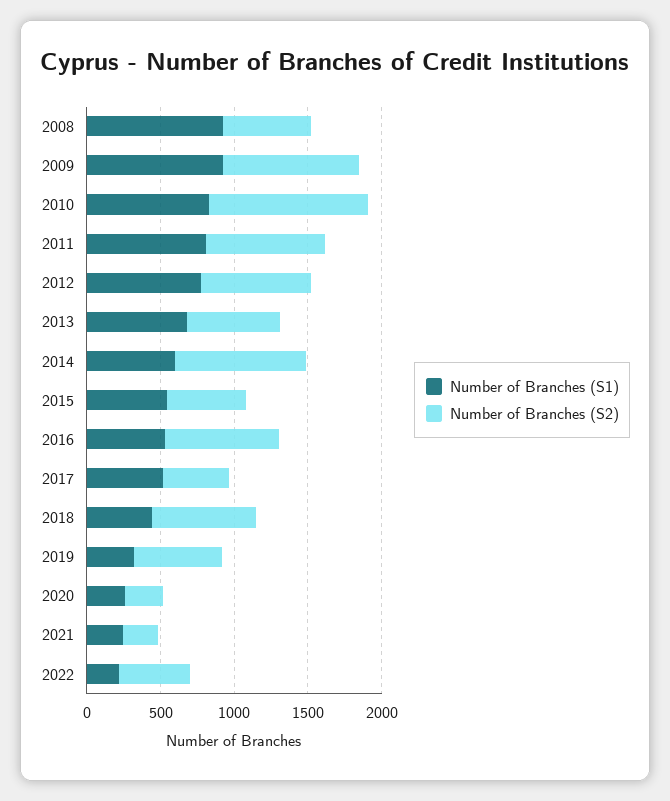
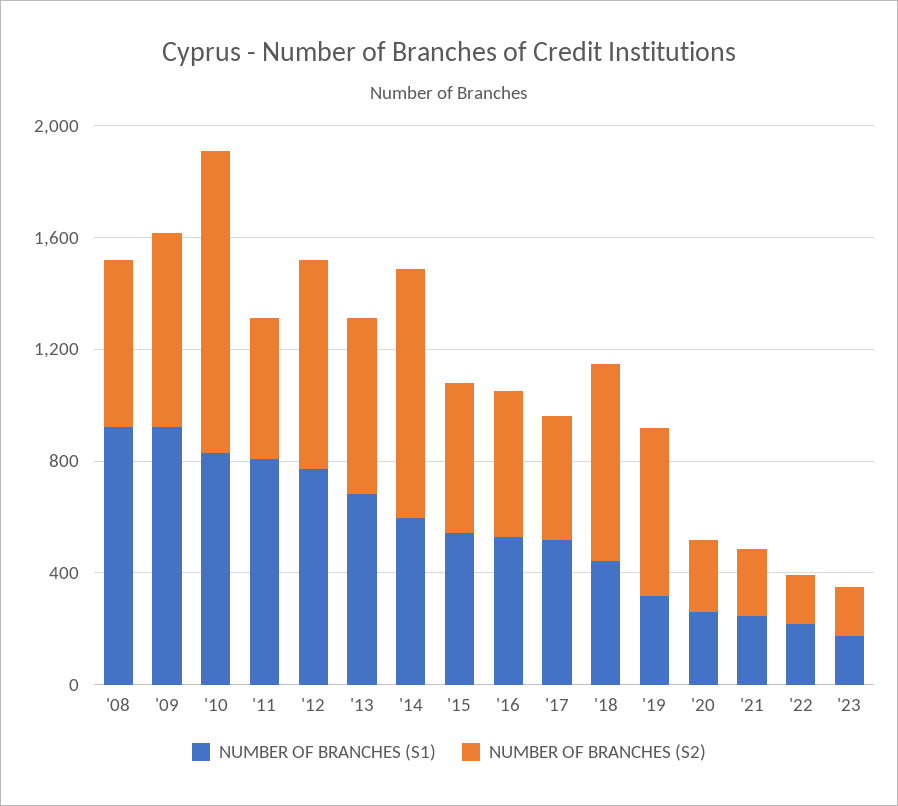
Number of Branches (S2), 2009: 900 -> 700
Number of Branches (S2), 2011: 800 -> 500
Number of Branches (S2), 2016: 800 -> 500
Number of Branches (S2), 2022: 500 -> 200
Number of Branches (S1), '23: none -> 200
Number of Branches (S2), '23: none -> 200

